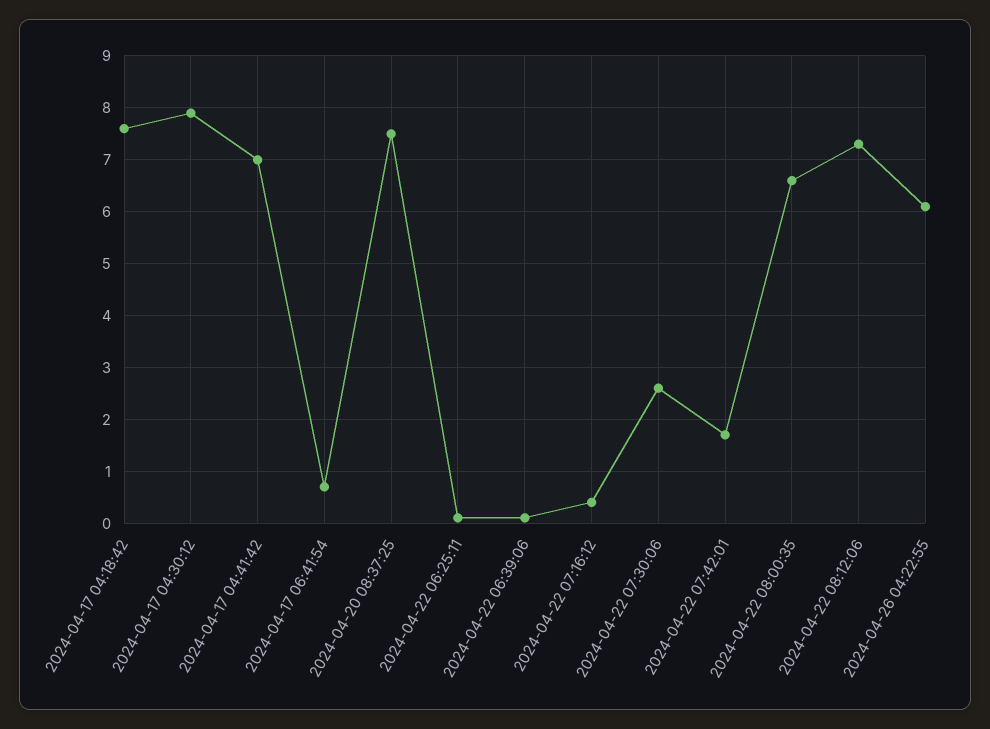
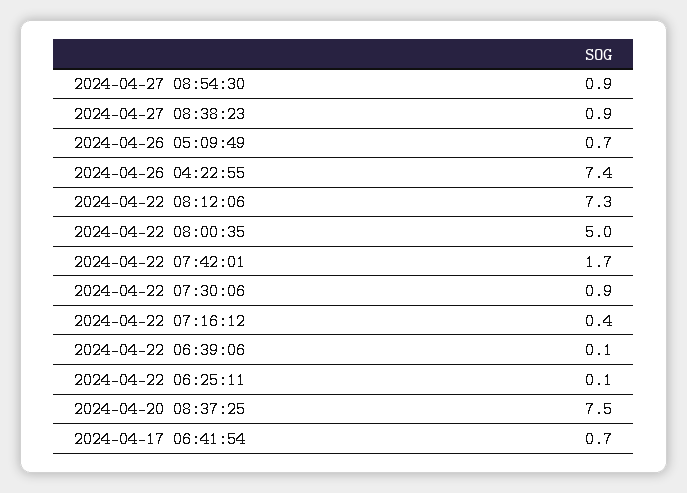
2024-04-17 04:18:42: 7.5 -> none
2024-04-17 04:30:12: 8 -> none
2024-04-17 04:41:42: 7 -> none
2024-04-22 07:30:06: 2.5 -> 0.9
2024-04-22 08:00:35: 6.5 -> 5
2024-04-26 04:22:55: 6 -> 7.4
2024-04-27 08:54:30: none -> 0.9
2024-04-27 08:38:23: none -> 0.9
2024-04-26 05:09:49: none -> 0.7

